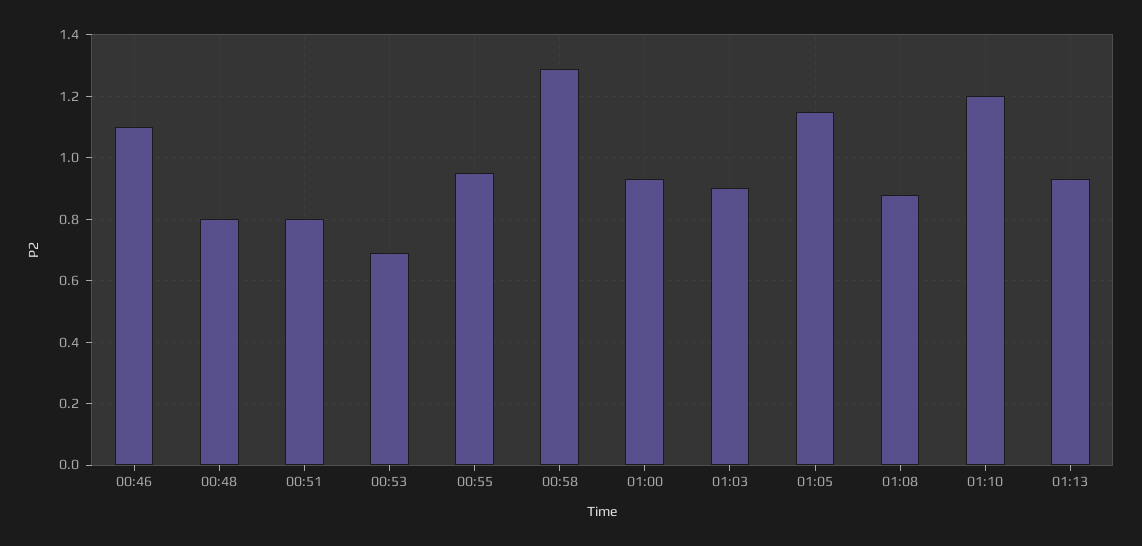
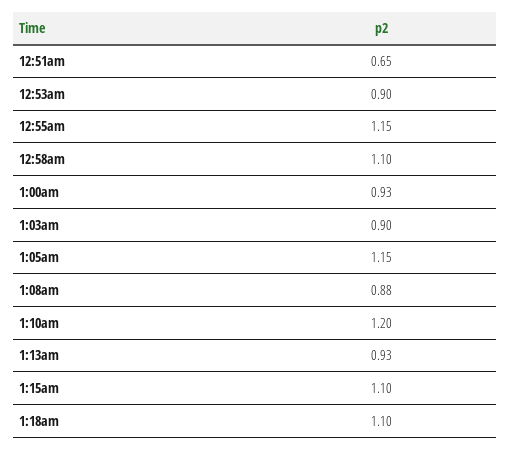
00:46: 1.1 -> none
00:48: 0.8 -> none
00:51: 0.8 -> 0.65
00:53: 0.7 -> 0.9
00:55: 0.95 -> 1.15
00:58: 1.3 -> 1.1
1:15am: none -> 1.1
1:18am: none -> 1.1

